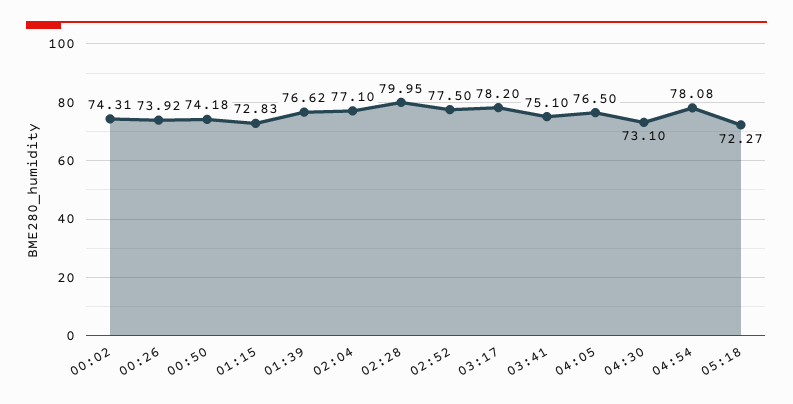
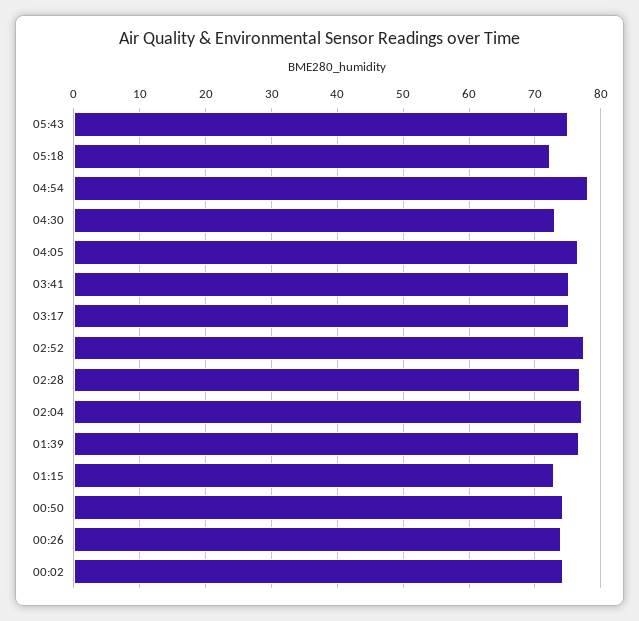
02:28: 79.95 -> 77
03:17: 78.2 -> 75
05:43: none -> 75

